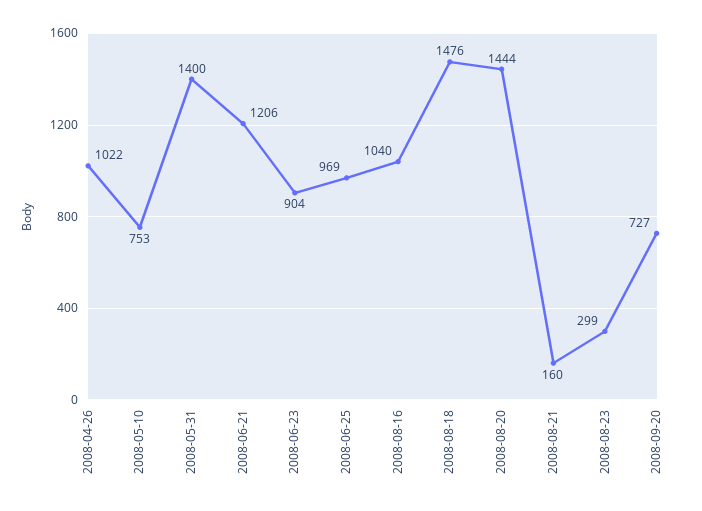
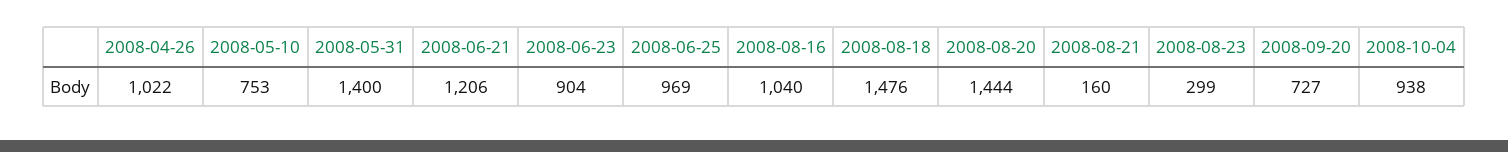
2008-10-04: none -> 938

